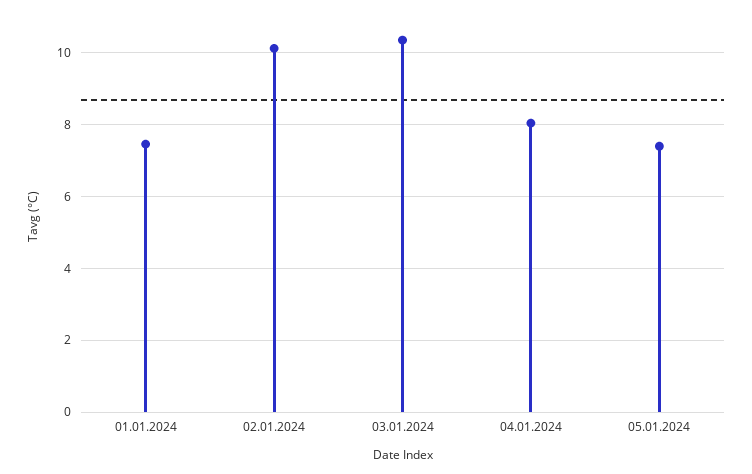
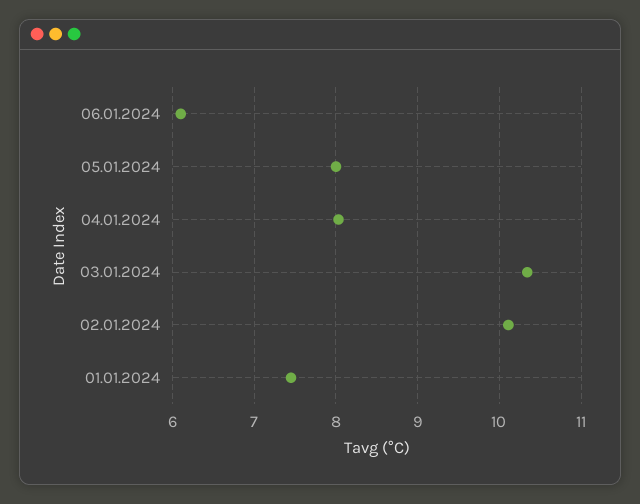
05.01.2024: 7.4 -> 8
06.01.2024: none -> 6.1

